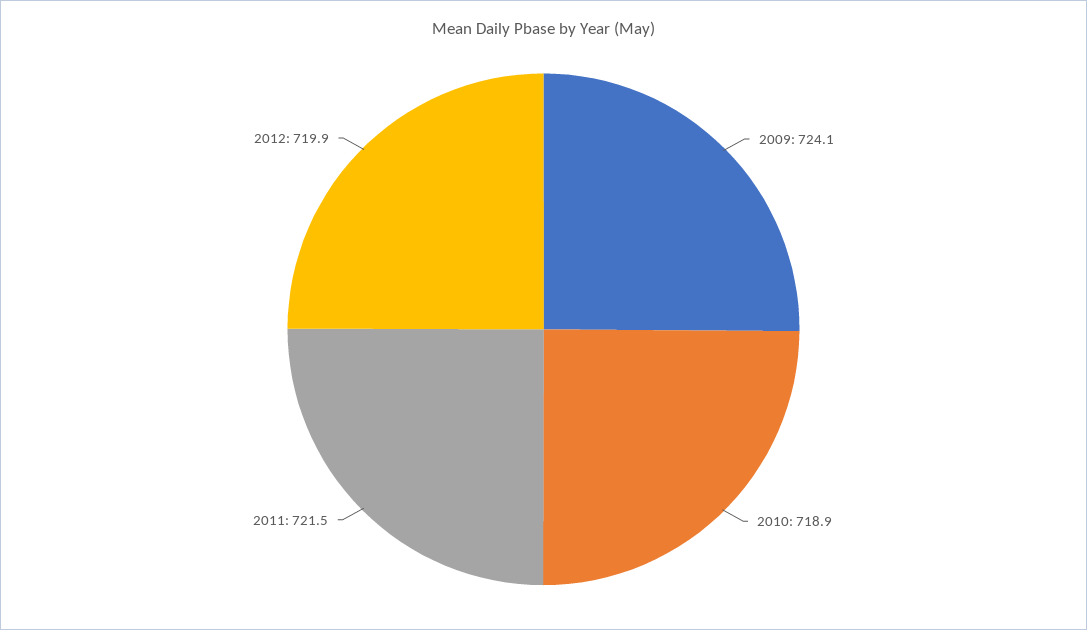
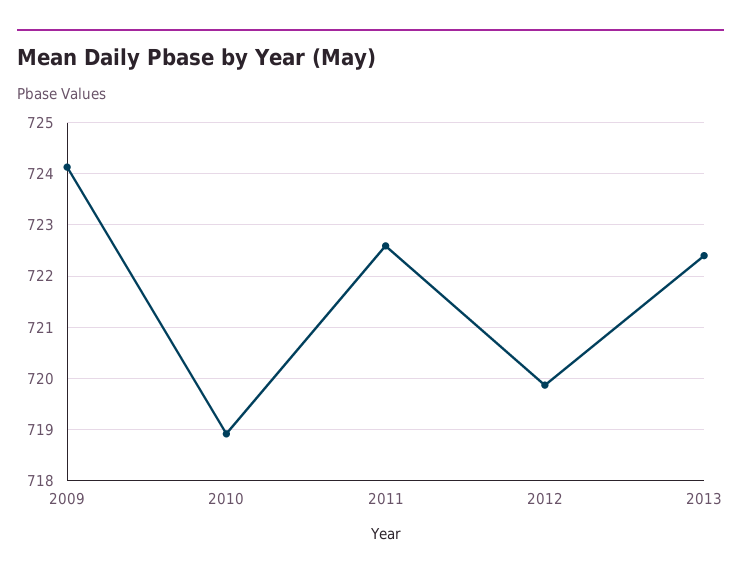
2011: 721.5 -> 722.6
2013: none -> 722.4

